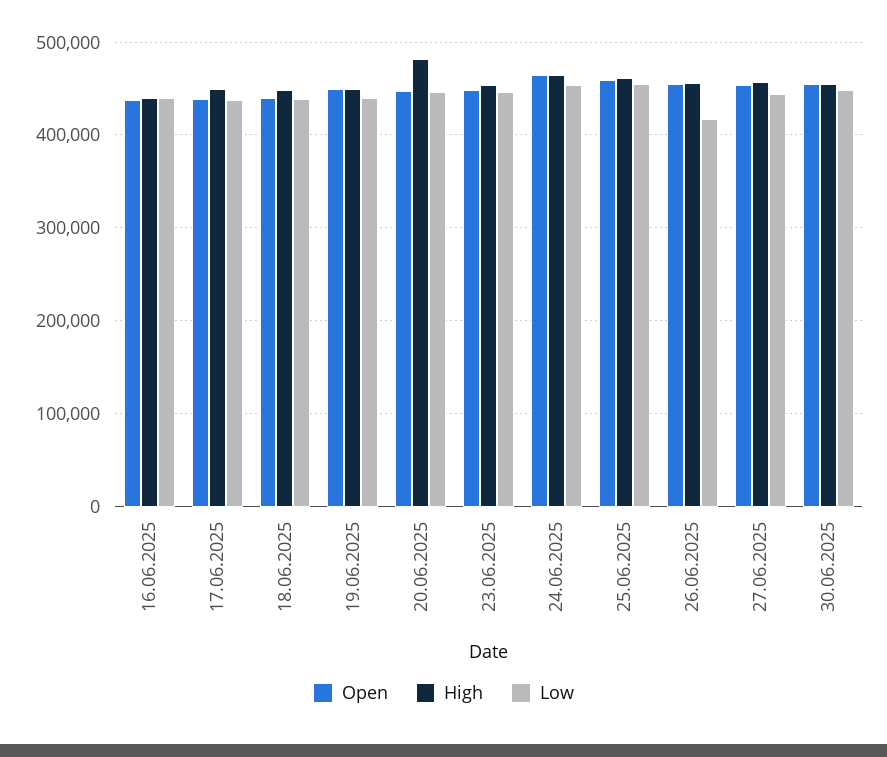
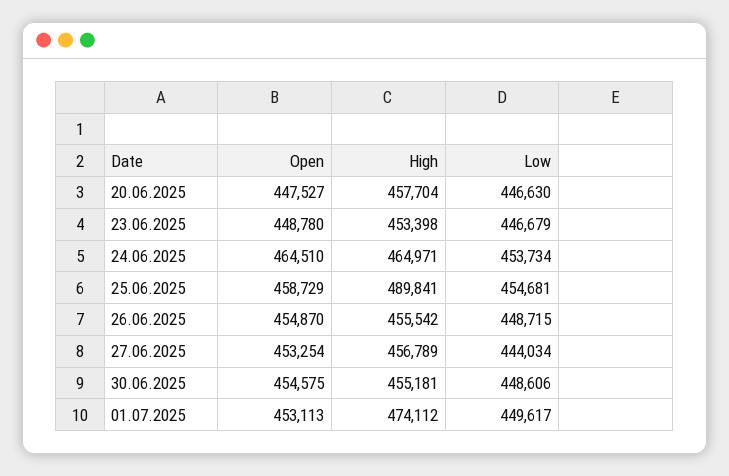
Open, 16.06.2025: 440000 -> none
High, 16.06.2025: 440000 -> none
Low, 16.06.2025: 440000 -> none
Open, 17.06.2025: 440000 -> none
High, 17.06.2025: 450000 -> none
Low, 17.06.2025: 440000 -> none
Open, 18.06.2025: 440000 -> none
High, 18.06.2025: 450000 -> none
Low, 18.06.2025: 440000 -> none
Open, 19.06.2025: 450000 -> none
High, 19.06.2025: 450000 -> none
Low, 19.06.2025: 440000 -> none
High, 20.06.2025: 480000 -> 457704
High, 25.06.2025: 460000 -> 489841
Low, 26.06.2025: 420000 -> 448715
Open, 01.07.2025: none -> 453113
High, 01.07.2025: none -> 474112
Low, 01.07.2025: none -> 449617

